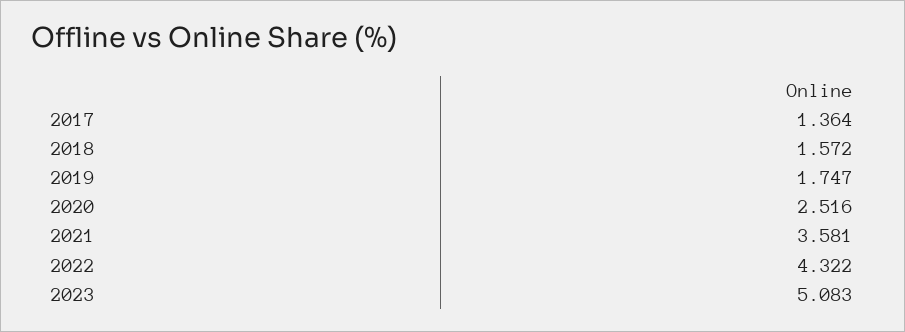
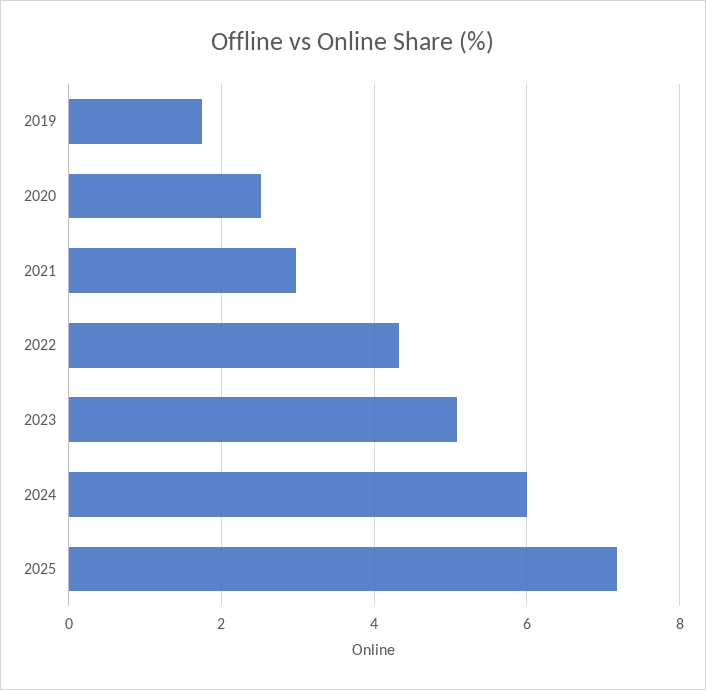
2017: 1.364 -> none
2018: 1.572 -> none
2021: 3.581 -> 3
2024: none -> 6
2025: none -> 7.2

